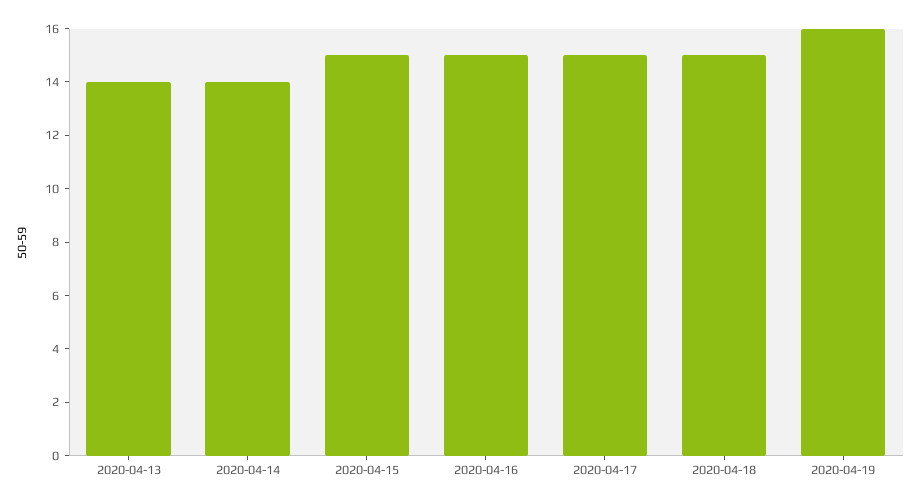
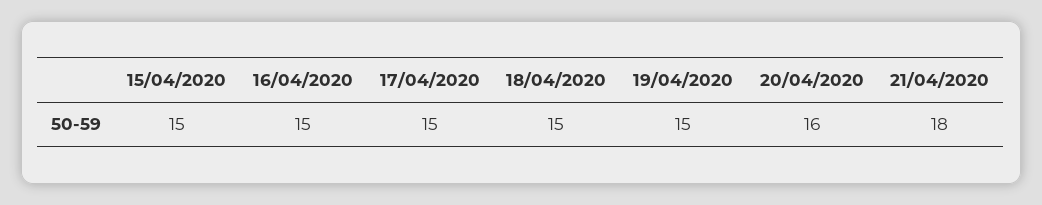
2020-04-13: 14 -> none
2020-04-14: 14 -> none
2020-04-19: 16 -> 15
20/04/2020: none -> 16
21/04/2020: none -> 18

